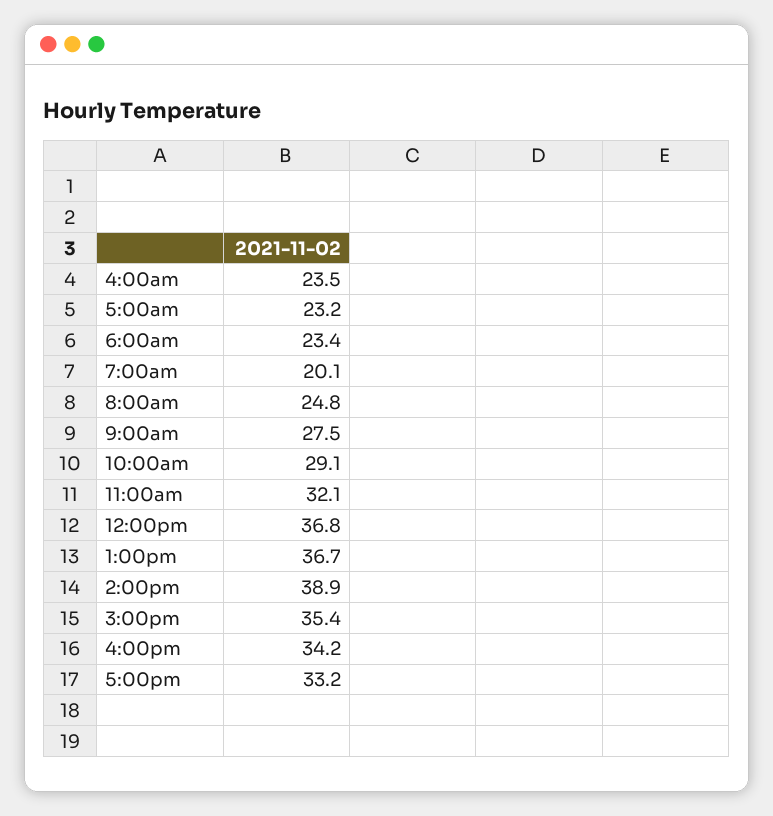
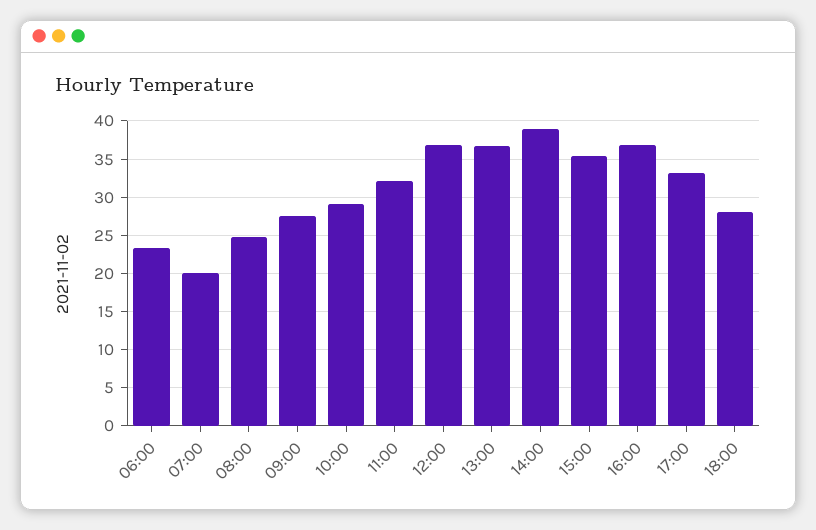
4:00am: 23.5 -> none
5:00am: 23.2 -> none
4:00pm: 34.2 -> 37
18:00: none -> 28

